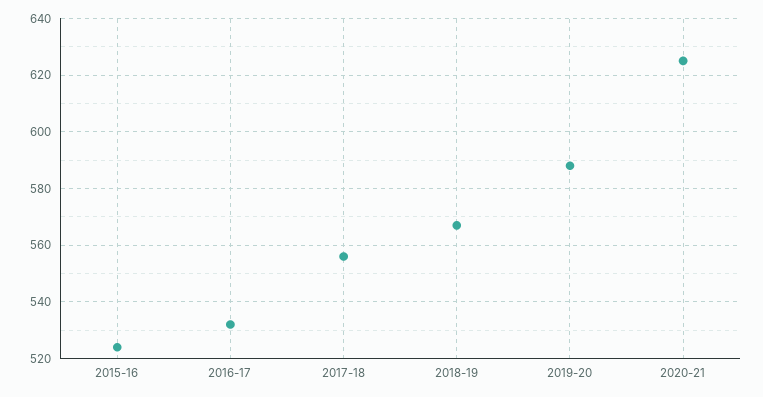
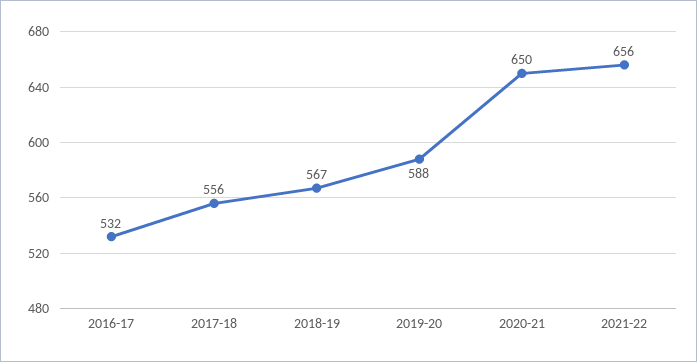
2015-16: 525 -> none
2020-21: 625 -> 650
2021-22: none -> 656

